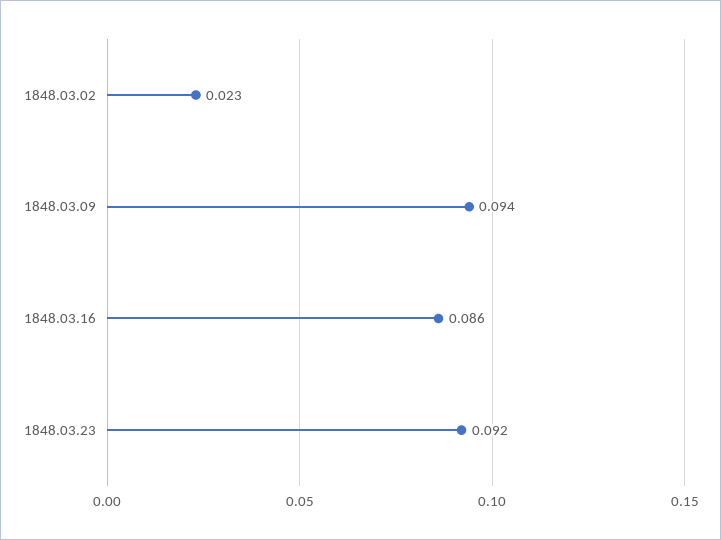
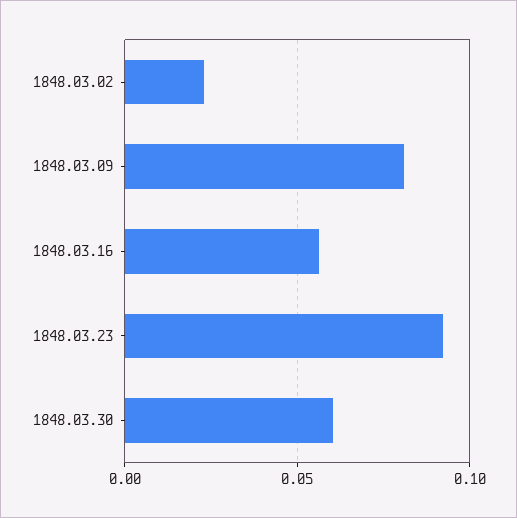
1848.03.09: 0.094 -> 0.08
1848.03.16: 0.086 -> 0.055
1848.03.30: none -> 0.06

